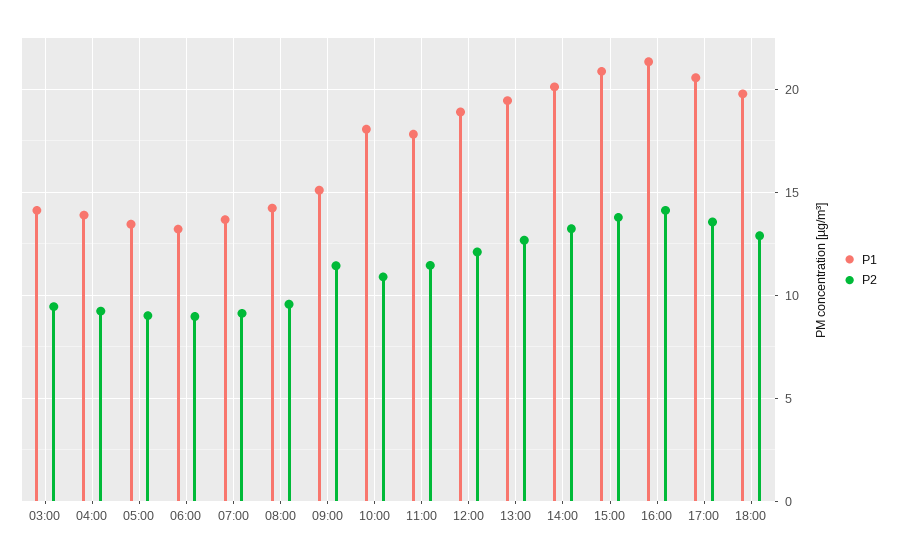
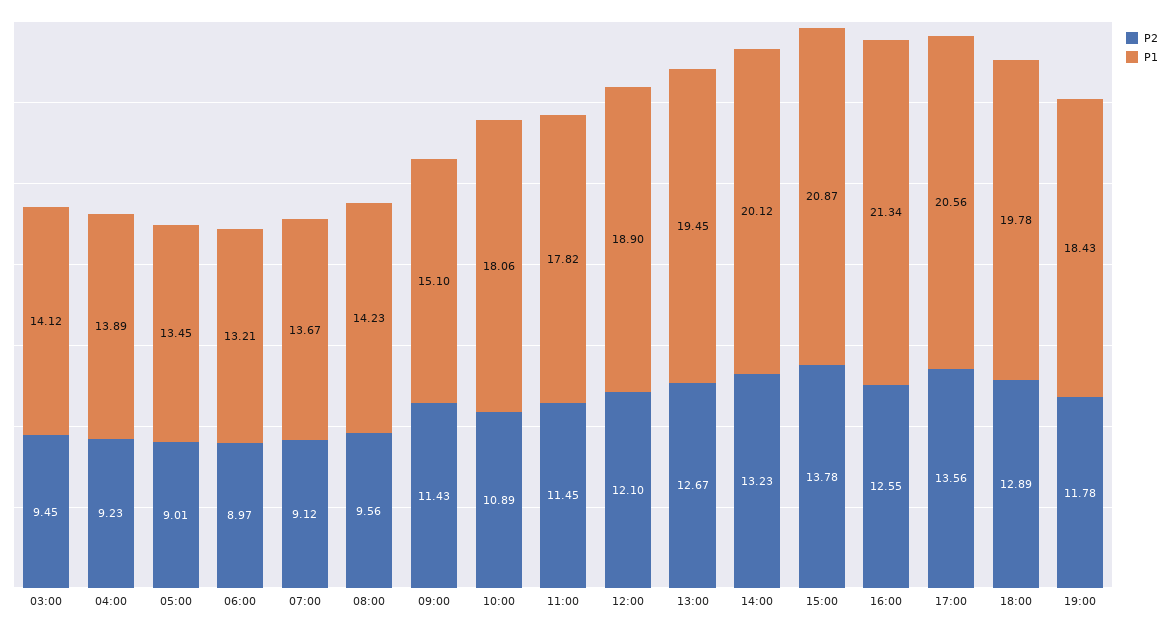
P2, 16:00: 14 -> 12.55
P2, 19:00: none -> 11.78
P1, 19:00: none -> 18.43

